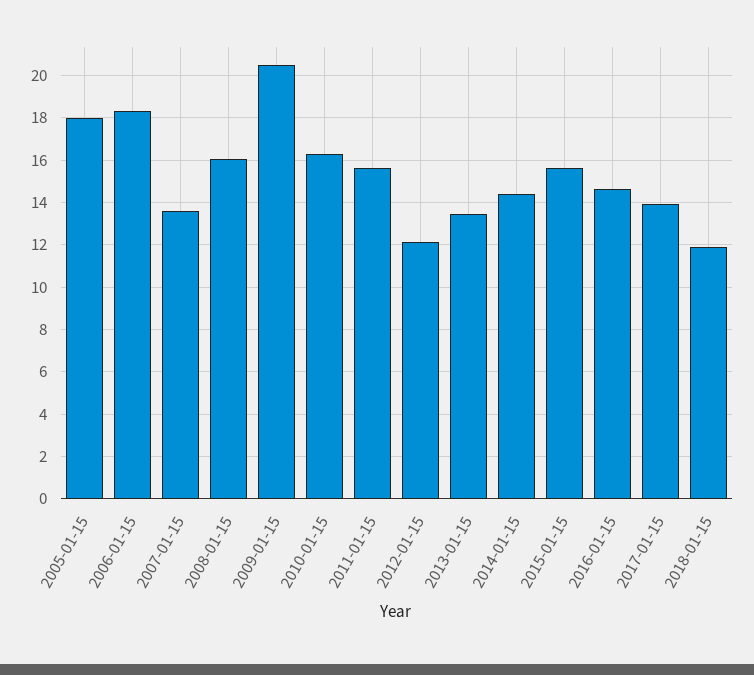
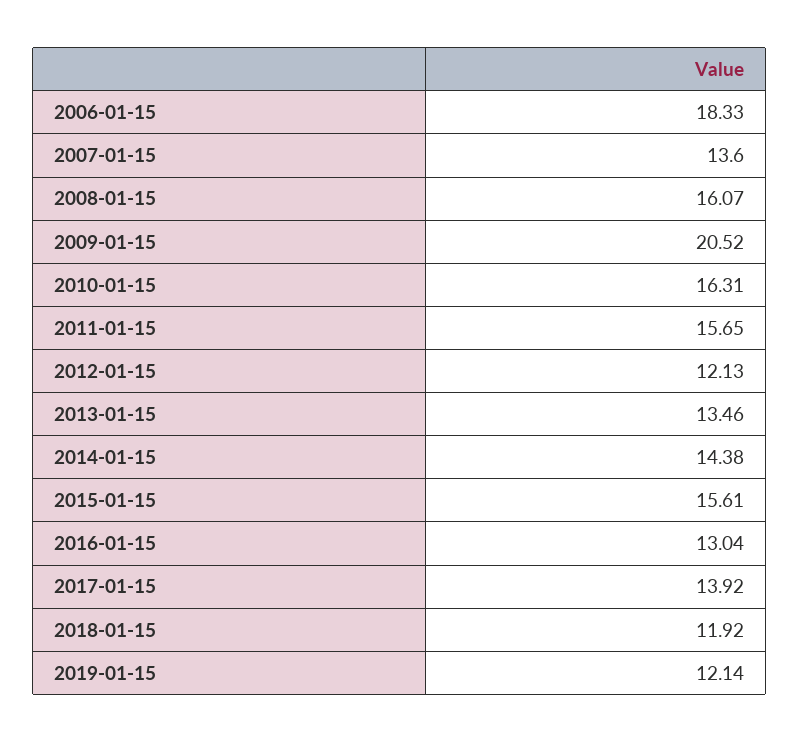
2005-01-15: 18 -> none
2016-01-15: 14.5 -> 13.04
2019-01-15: none -> 12.14

